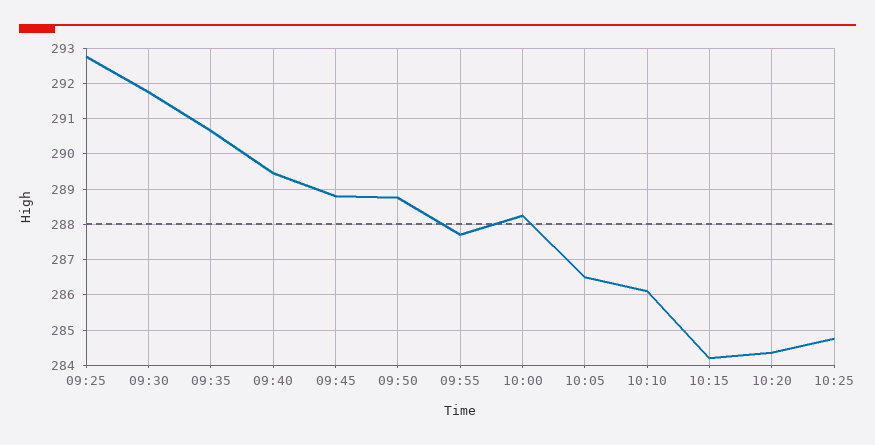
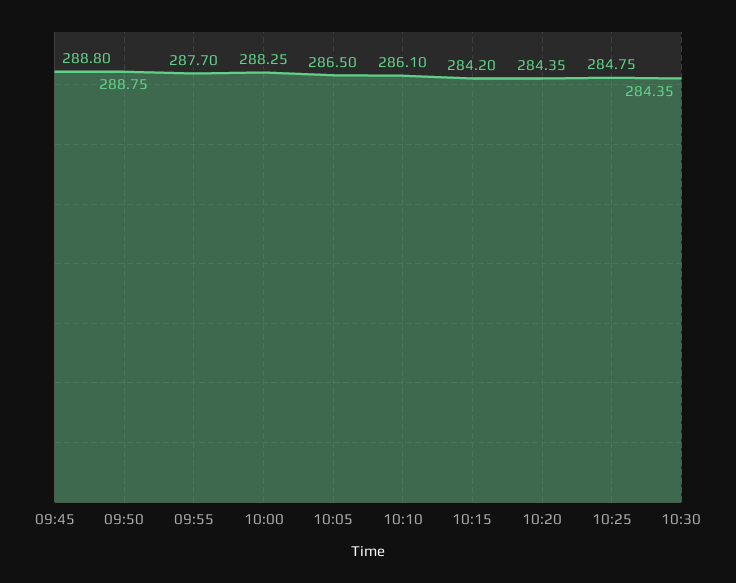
09:25: 292.8 -> none
09:30: 291.8 -> none
09:35: 290.6 -> none
09:40: 289.4 -> none
10:30: none -> 284.35

